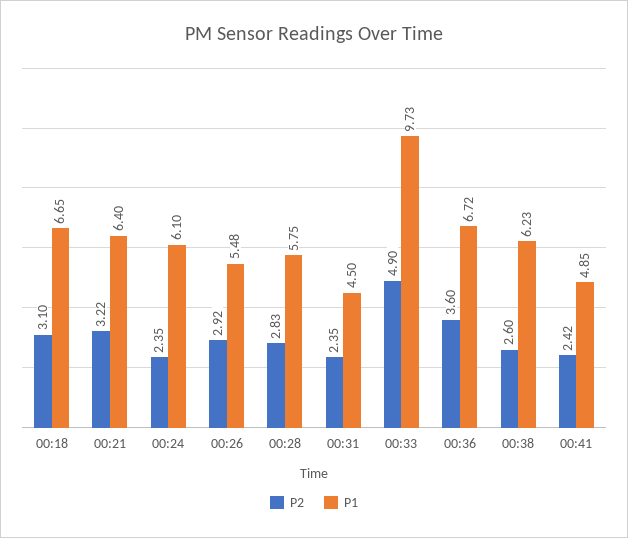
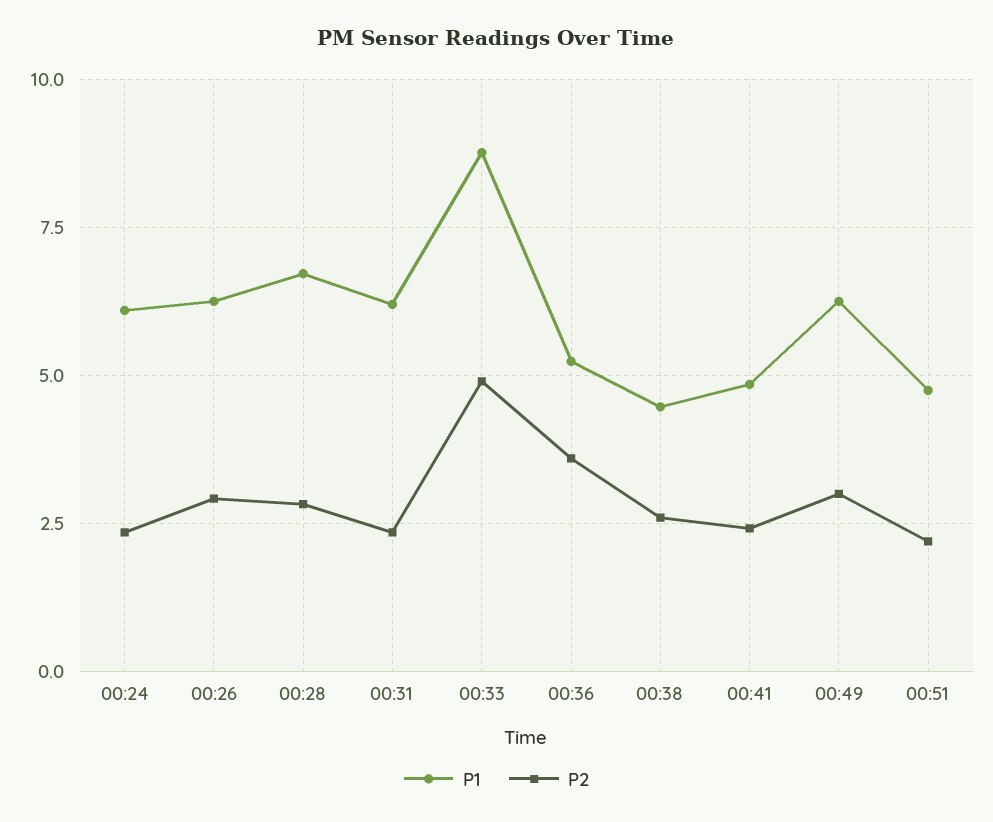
P2, 00:18: 3.1 -> none
P1, 00:18: 6.65 -> none
P2, 00:21: 3.22 -> none
P1, 00:21: 6.4 -> none
P1, 00:26: 5.48 -> 6.25
P1, 00:28: 5.75 -> 6.75
P1, 00:31: 4.5 -> 6.25
P1, 00:33: 9.73 -> 8.75
P1, 00:36: 6.72 -> 5.25
P1, 00:38: 6.23 -> 4.5
P1, 00:49: none -> 6.25
P2, 00:49: none -> 3
P1, 00:51: none -> 4.75
P2, 00:51: none -> 2.25

